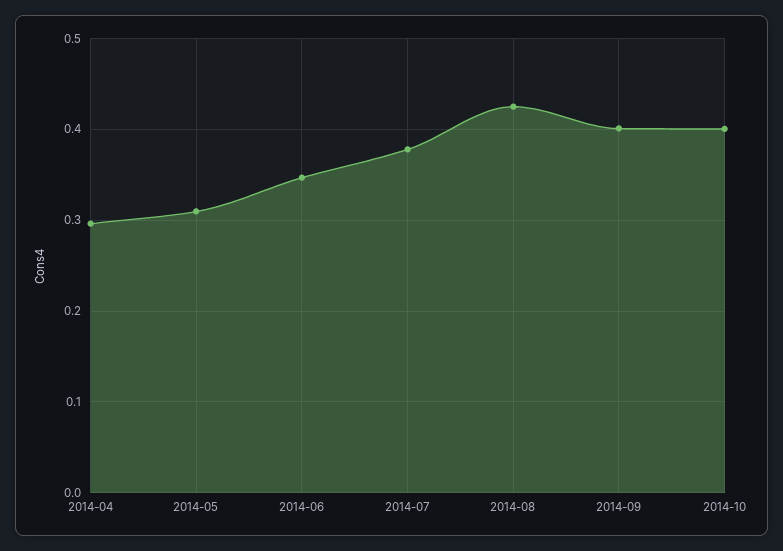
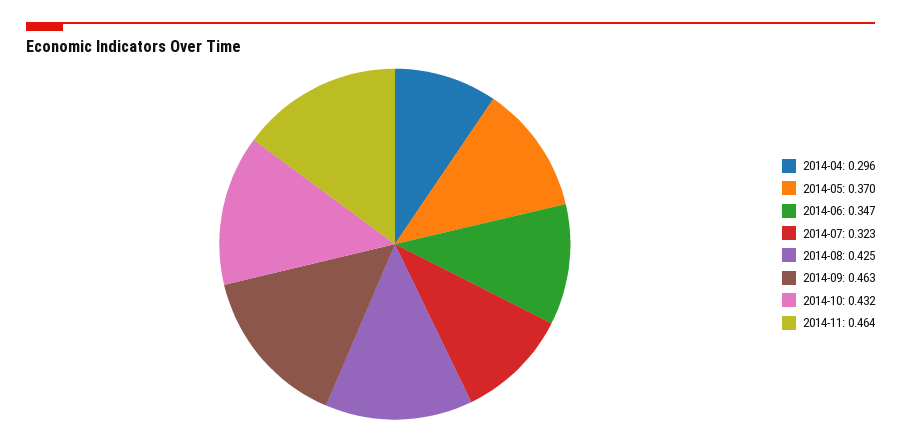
2014-05: 0.31 -> 0.37
2014-07: 0.38 -> 0.323
2014-09: 0.4 -> 0.463
2014-10: 0.4 -> 0.432
2014-11: none -> 0.464

